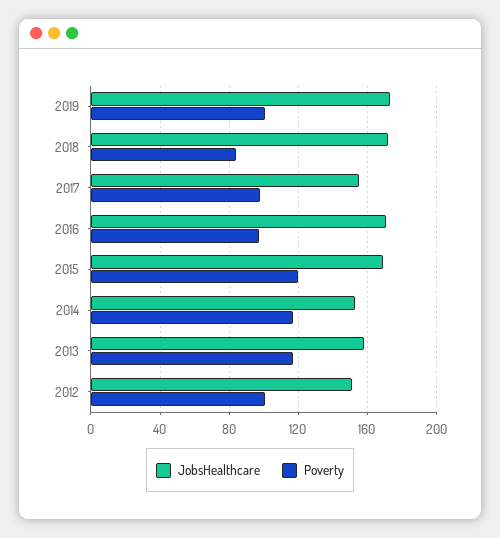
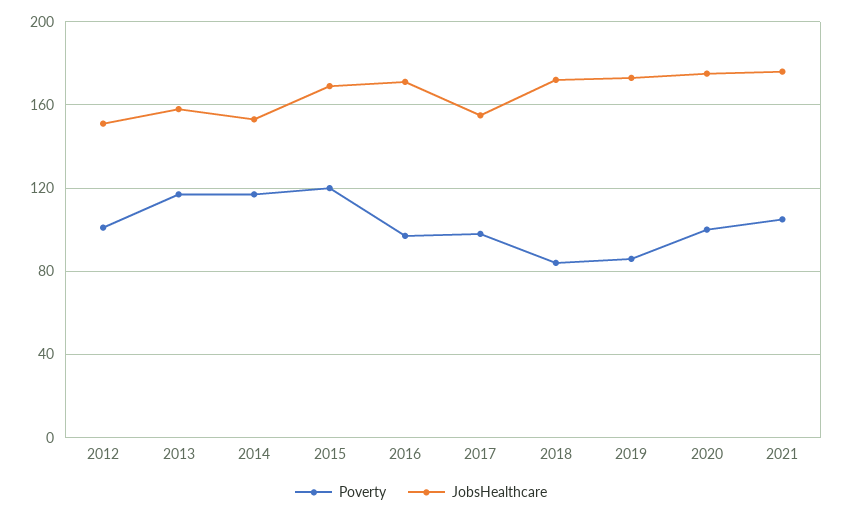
Poverty, 2019: 100 -> 85
Poverty, 2020: none -> 100
JobsHealthcare, 2020: none -> 175
Poverty, 2021: none -> 105
JobsHealthcare, 2021: none -> 175

